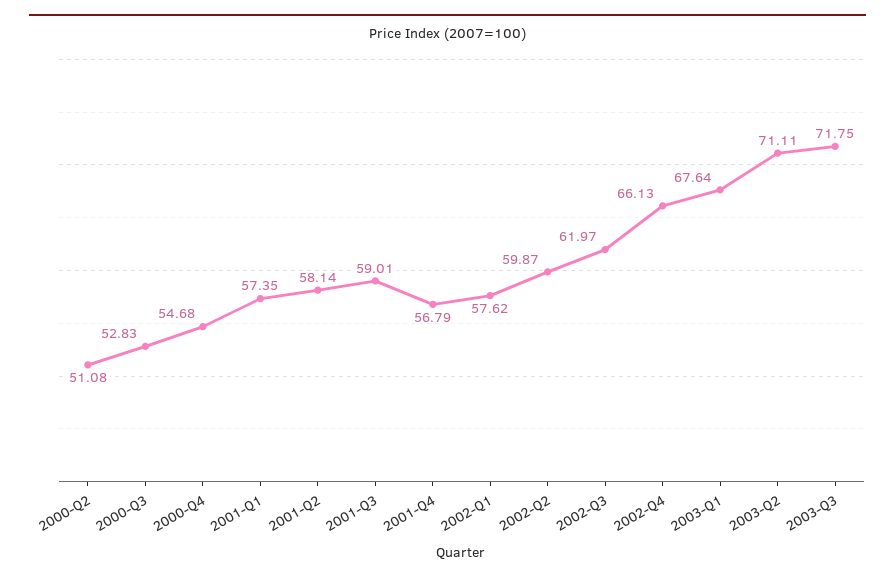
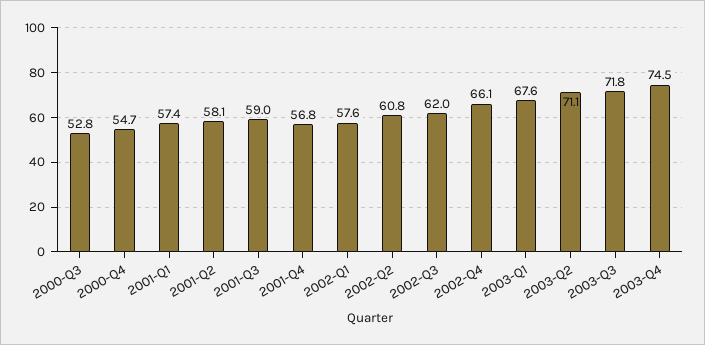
2000-Q2: 51.08 -> none
2002-Q2: 59.87 -> 60.8
2003-Q4: none -> 74.5

